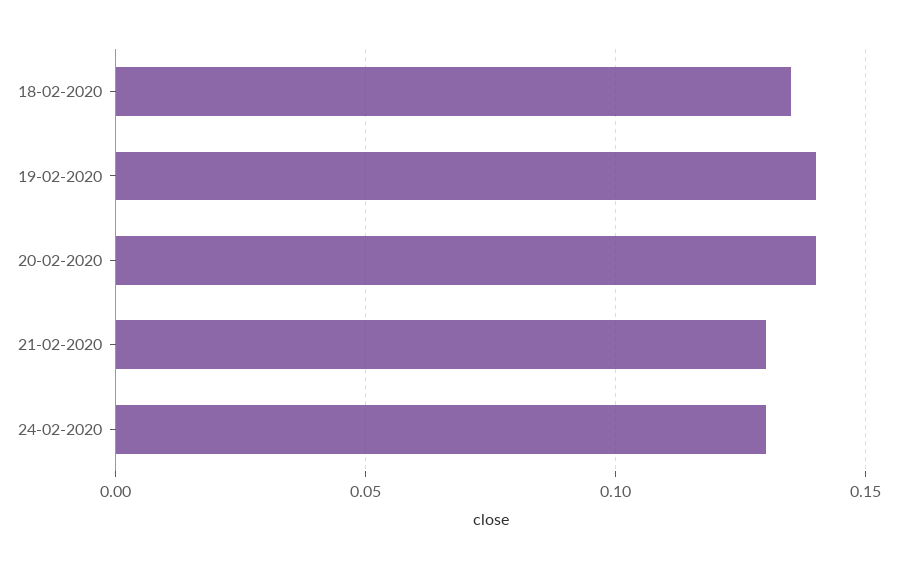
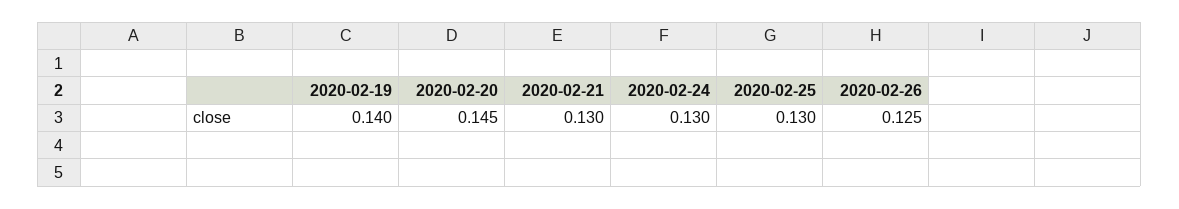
18-02-2020: 0.135 -> none
20-02-2020: 0.14 -> 0.145
2020-02-25: none -> 0.13
2020-02-26: none -> 0.125

